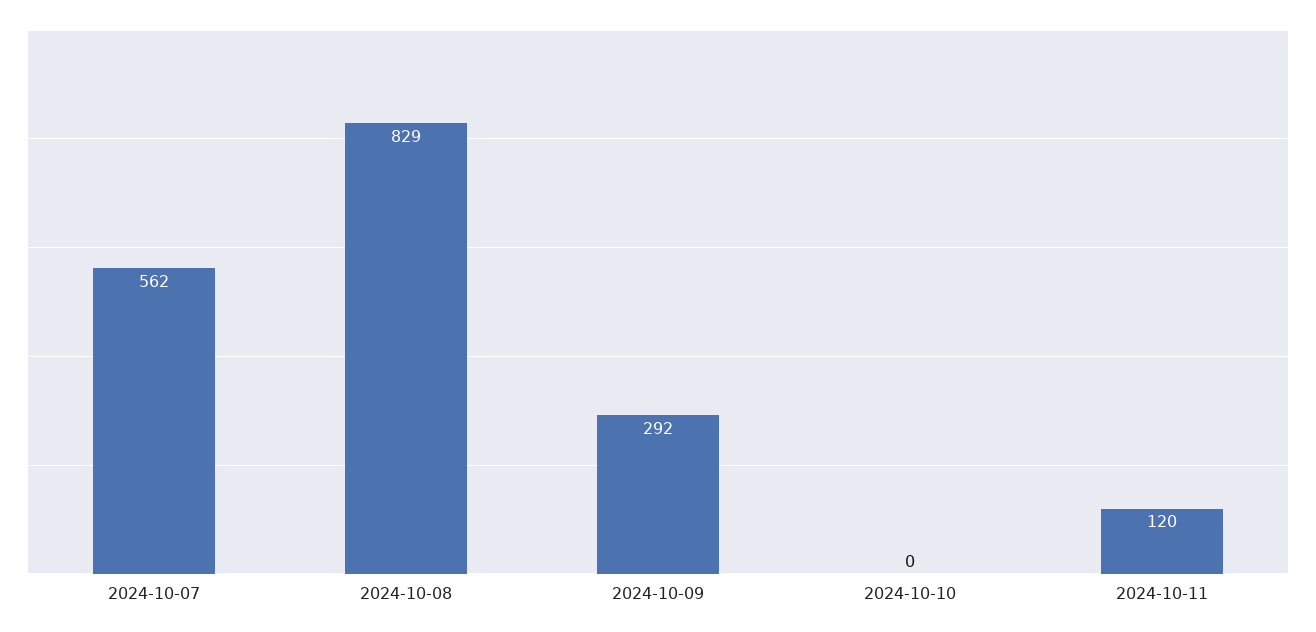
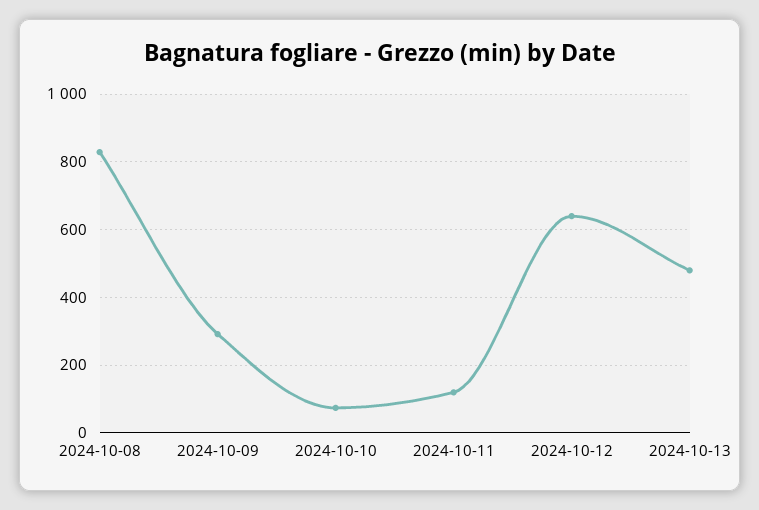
2024-10-07: 562 -> none
2024-10-10: 0 -> 80
2024-10-12: none -> 640
2024-10-13: none -> 480

